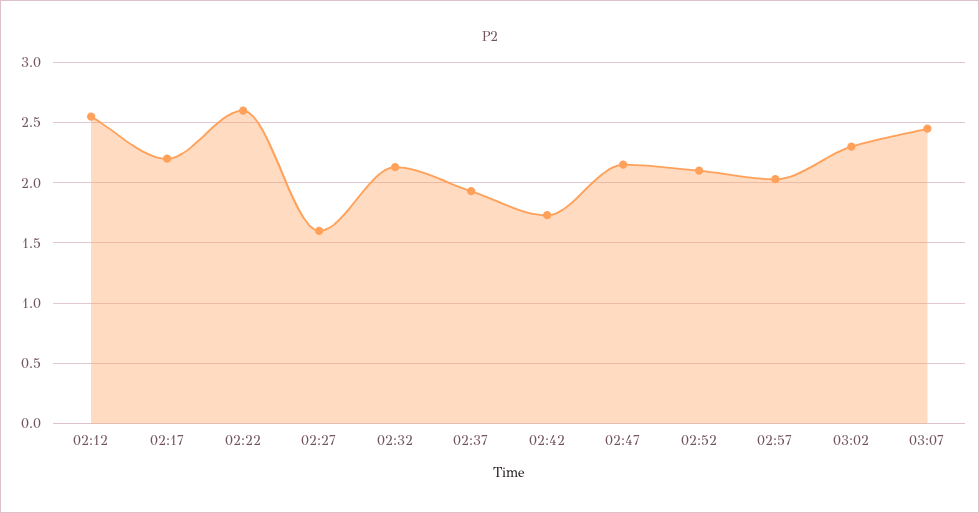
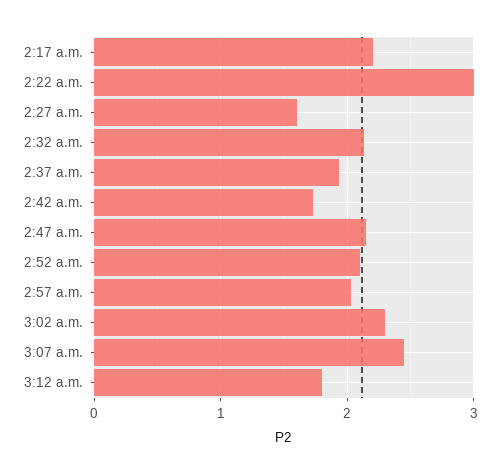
02:12: 2.55 -> none
02:22: 2.6 -> 3
3:12 a.m.: none -> 1.8

